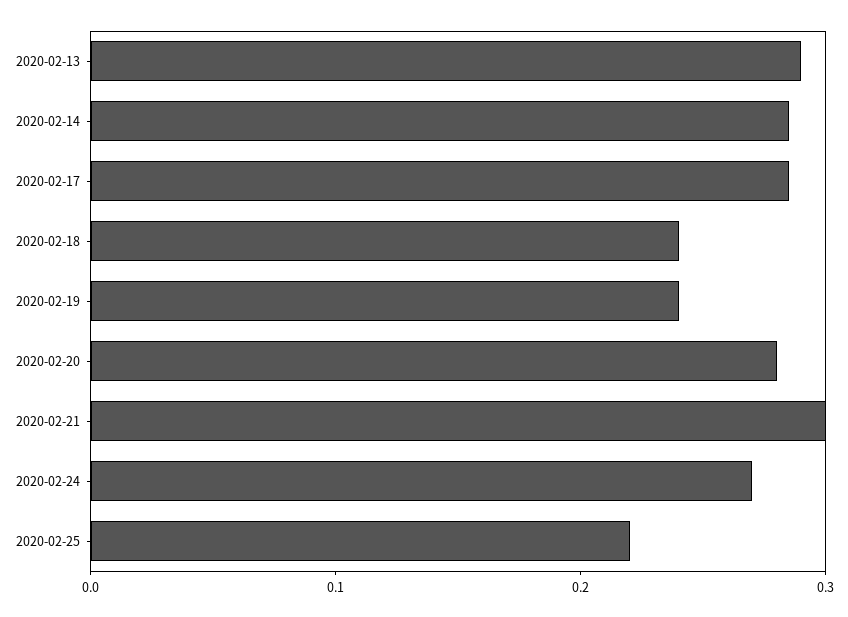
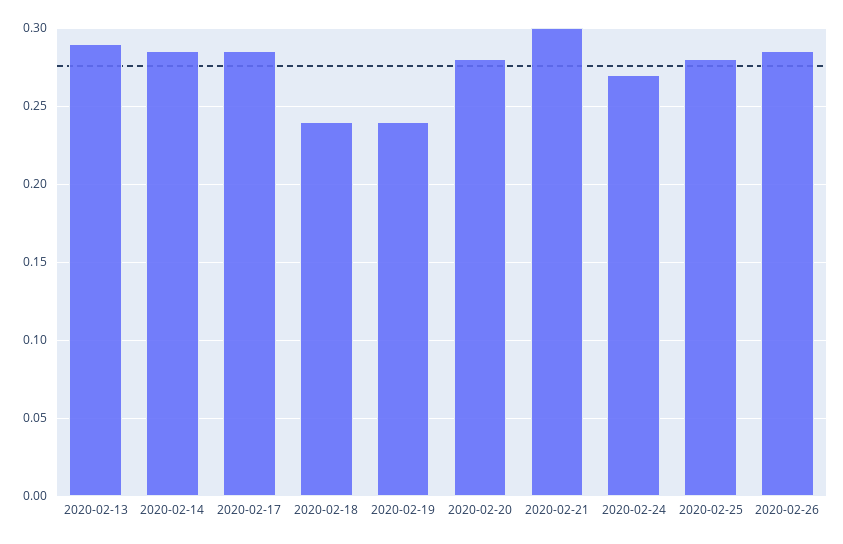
2020-02-25: 0.22 -> 0.28
2020-02-26: none -> 0.285

